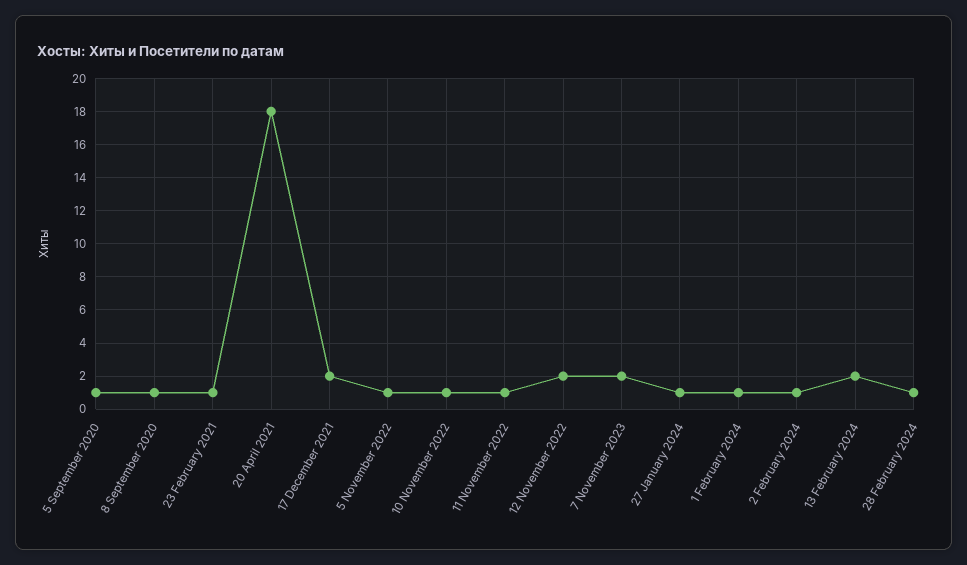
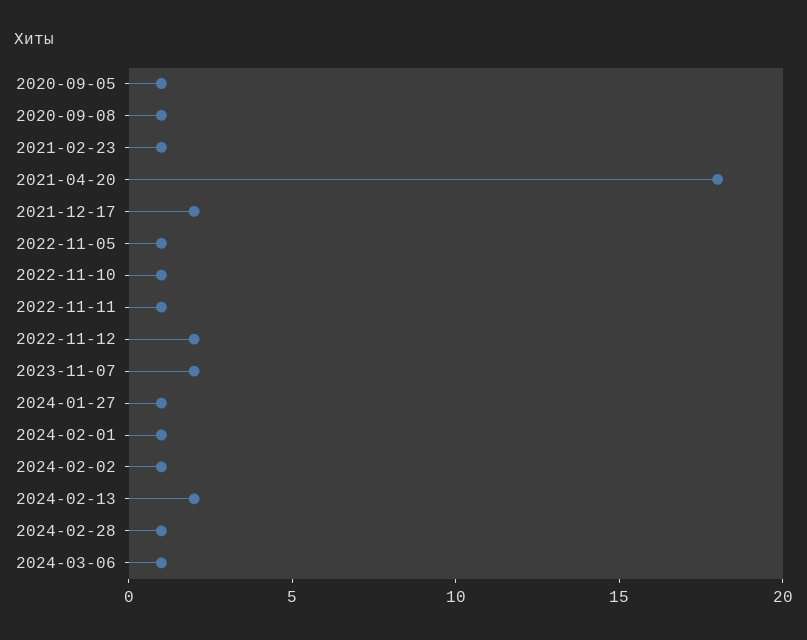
2024-03-06: none -> 1

